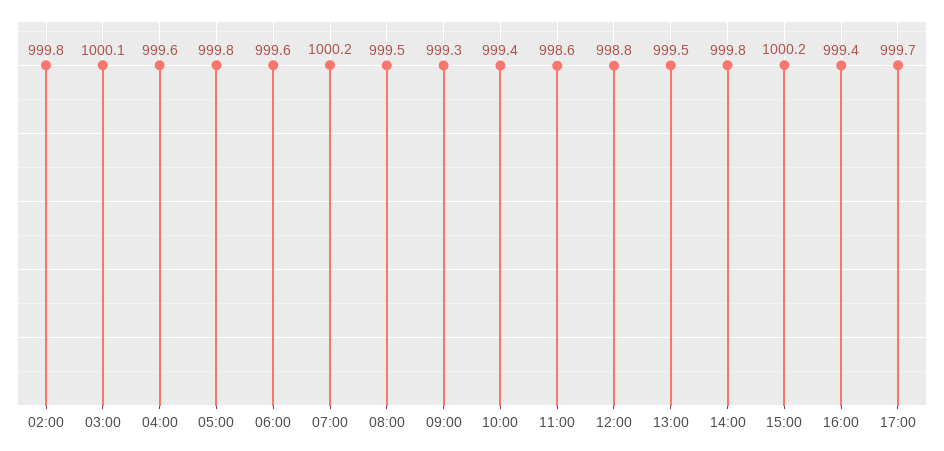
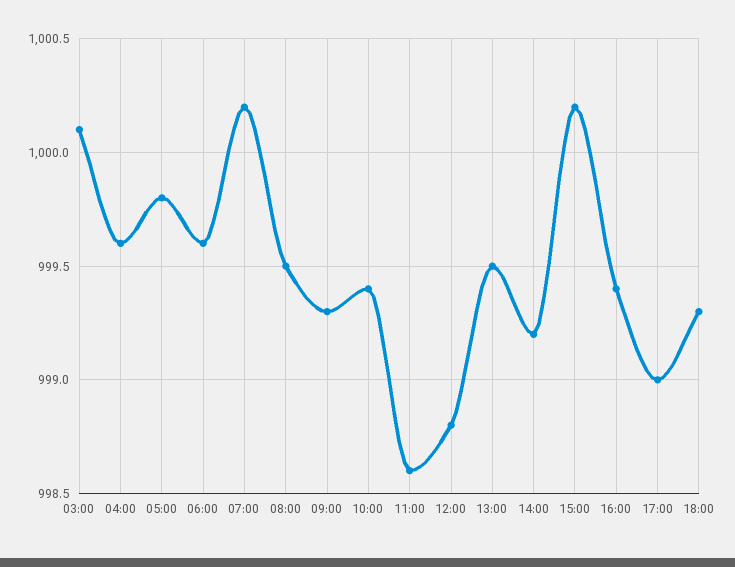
02:00: 999.8 -> none
14:00: 999.8 -> 999.2
17:00: 999.7 -> 999
18:00: none -> 999.3

